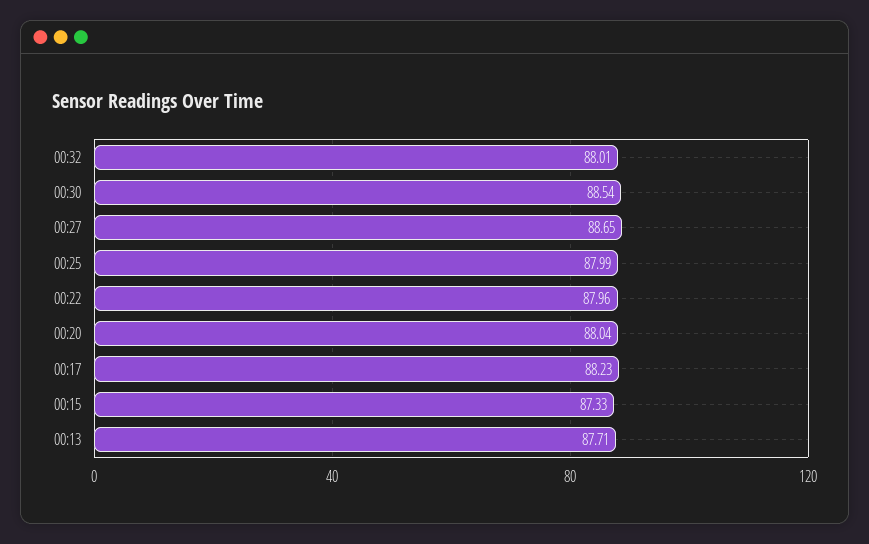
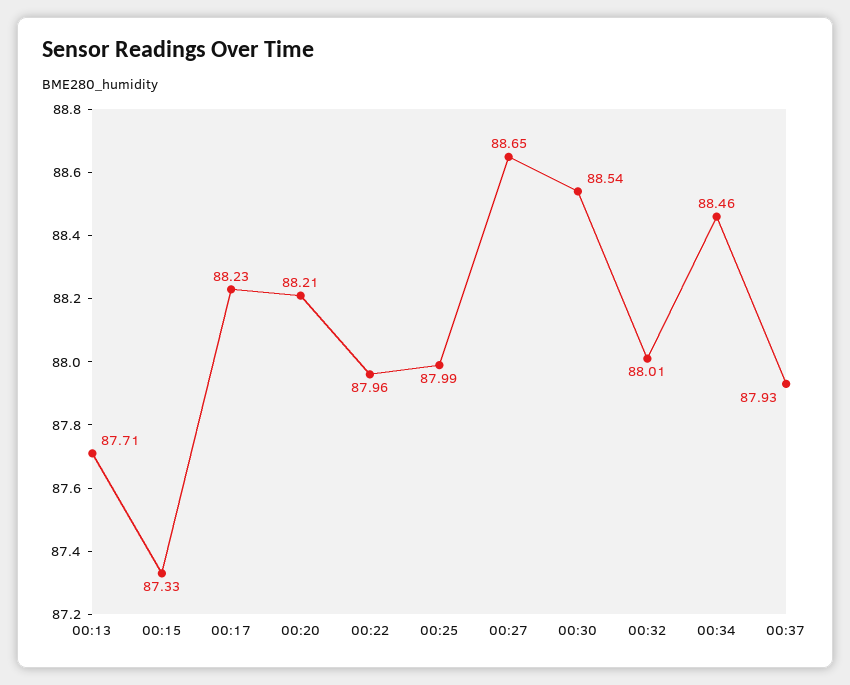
00:20: 88.04 -> 88.21
00:34: none -> 88.46
00:37: none -> 87.93

